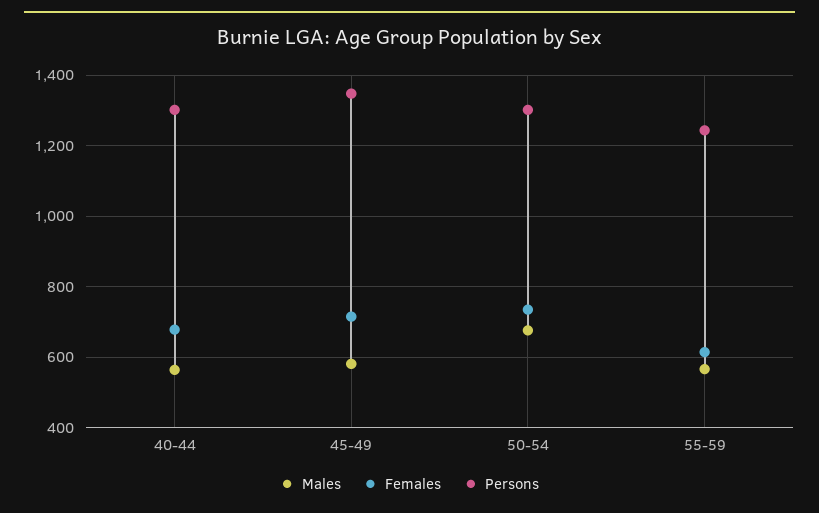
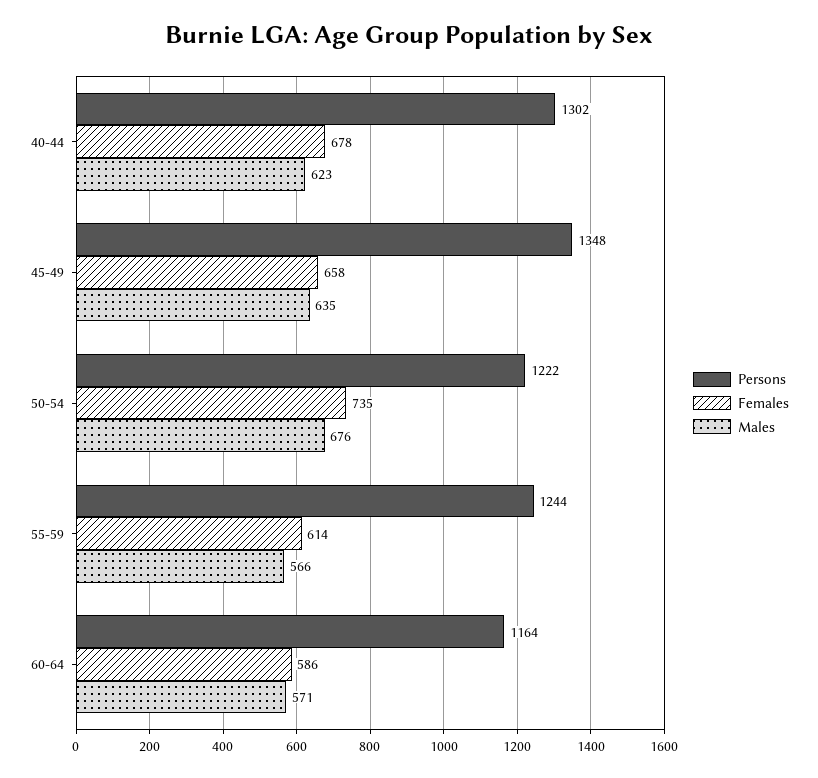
Males, 40-44: 560 -> 623
Males, 45-49: 580 -> 635
Females, 45-49: 720 -> 658
Persons, 50-54: 1300 -> 1222
Persons, 60-64: none -> 1164
Females, 60-64: none -> 586
Males, 60-64: none -> 571

